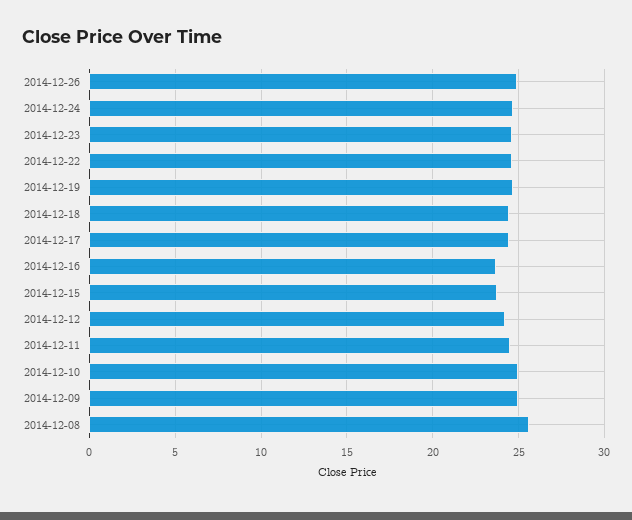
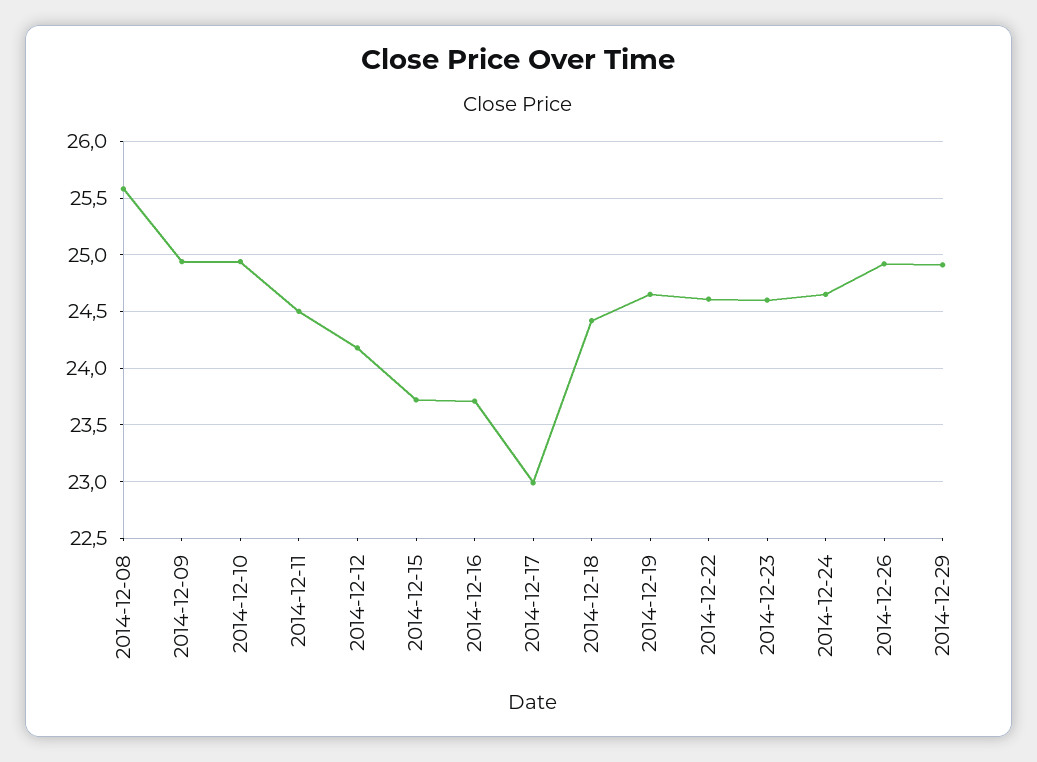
2014-12-17: 24.5 -> 23
2014-12-29: none -> 24.9

